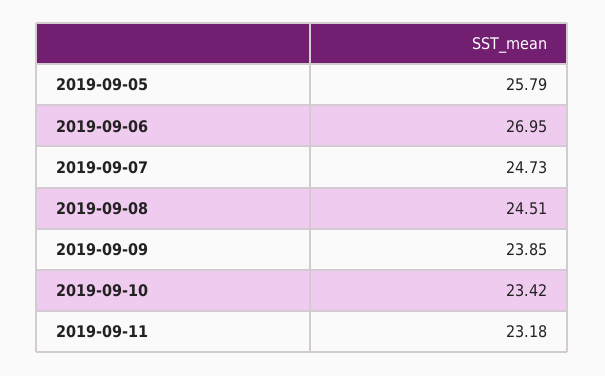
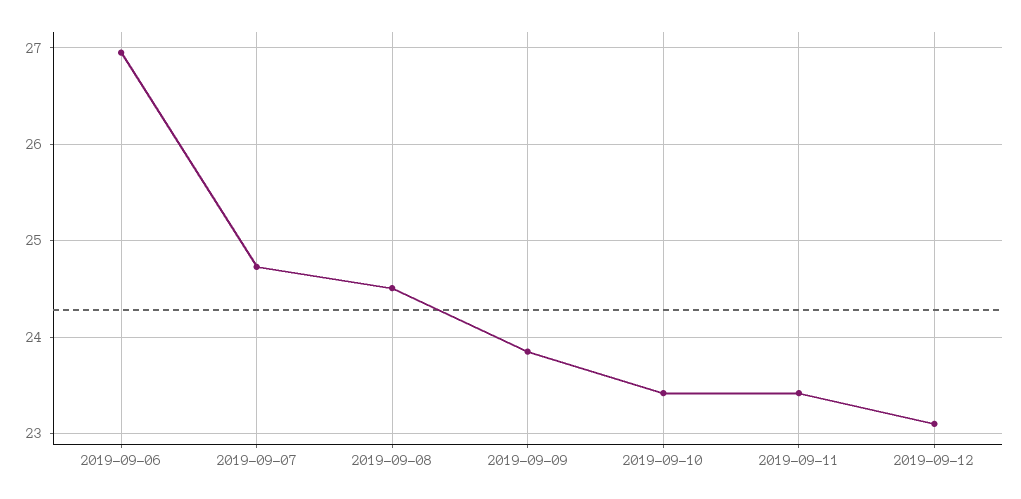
2019-09-05: 25.79 -> none
2019-09-11: 23.18 -> 23.4
2019-09-12: none -> 23.1

